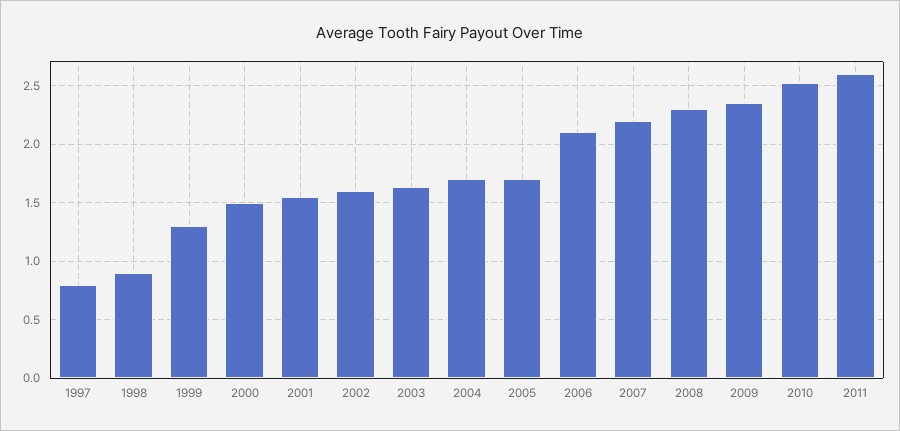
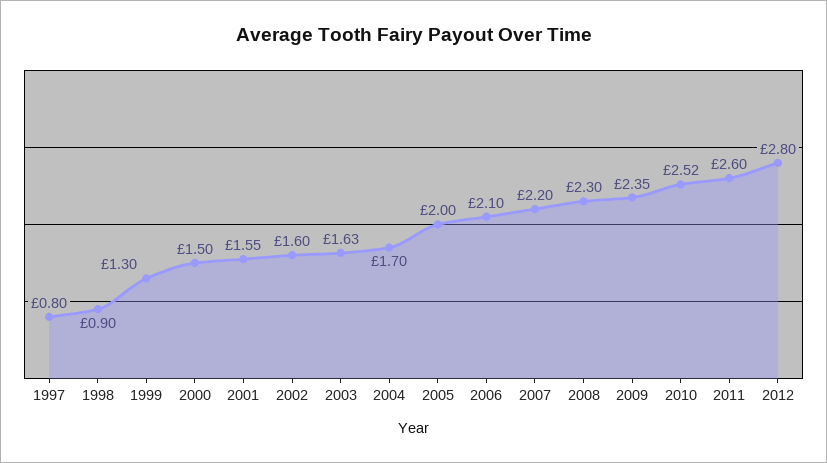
2005: 1.7 -> 2
2012: none -> 2.8

